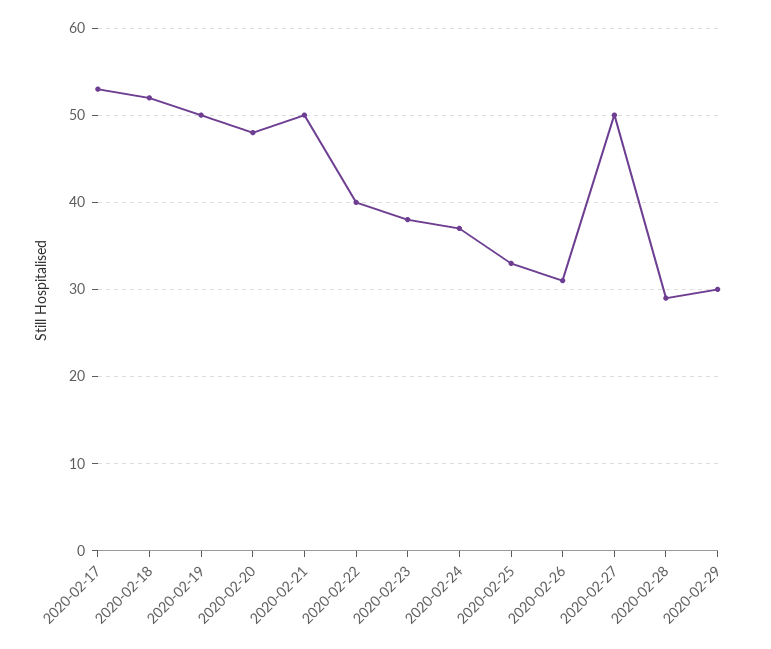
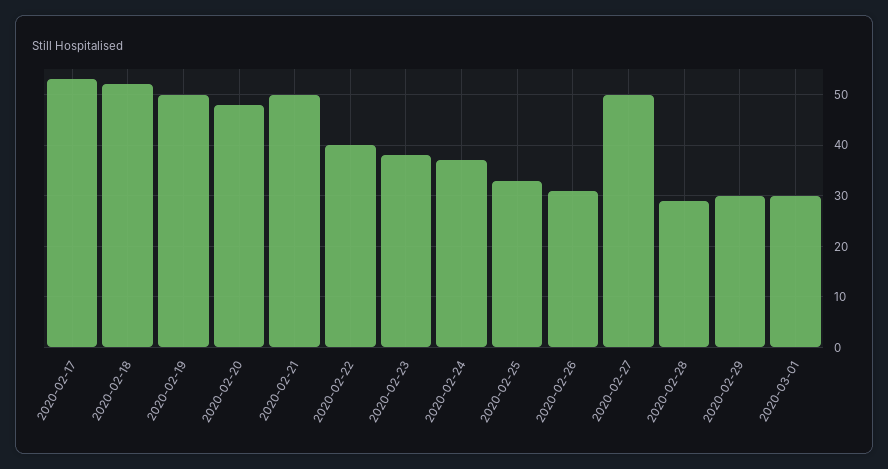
2020-03-01: none -> 30

